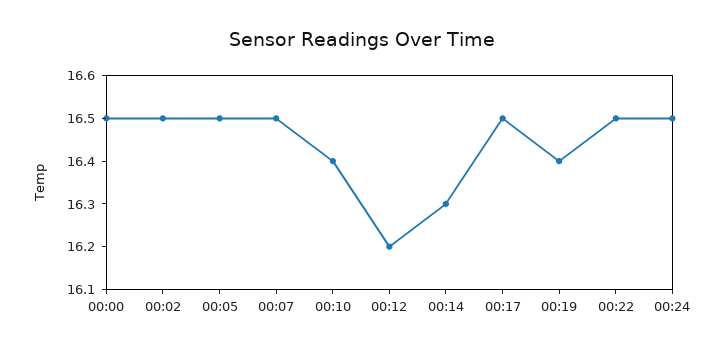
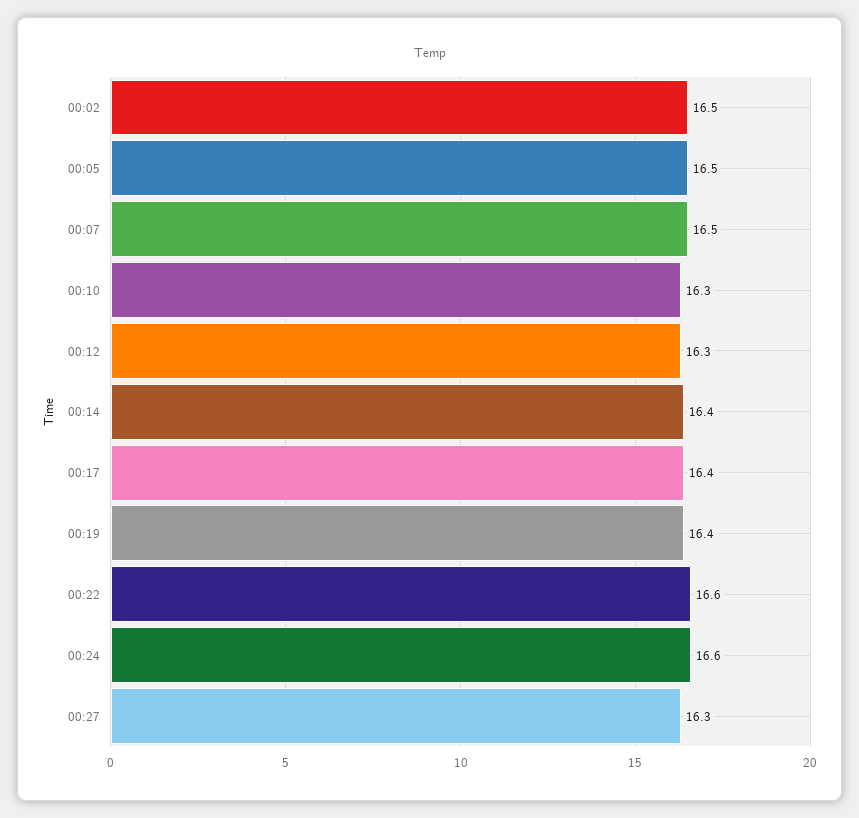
00:00: 16.5 -> none
00:10: 16.4 -> 16.3
00:12: 16.2 -> 16.3
00:14: 16.3 -> 16.4
00:17: 16.5 -> 16.4
00:22: 16.5 -> 16.6
00:24: 16.5 -> 16.6
00:27: none -> 16.3

